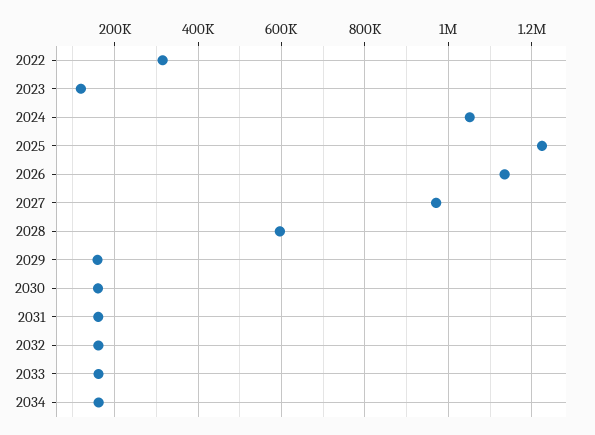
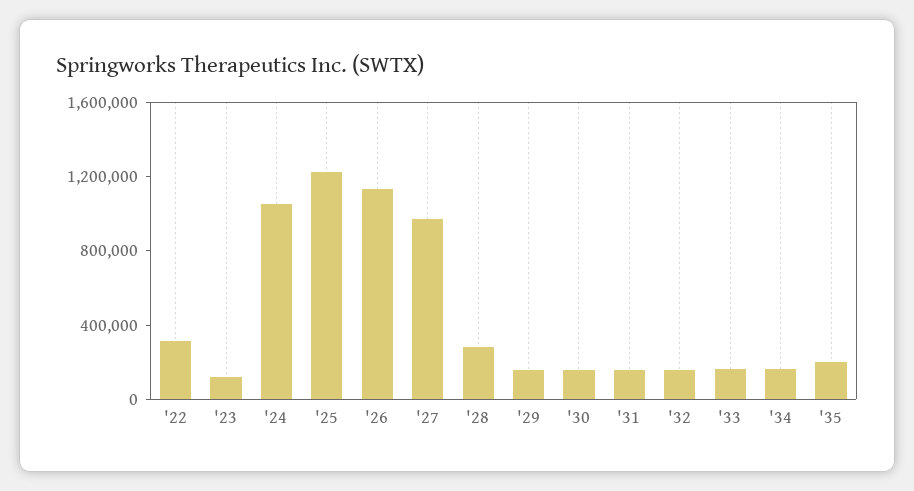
2028: 600000 -> 300000
'35: none -> 200000

